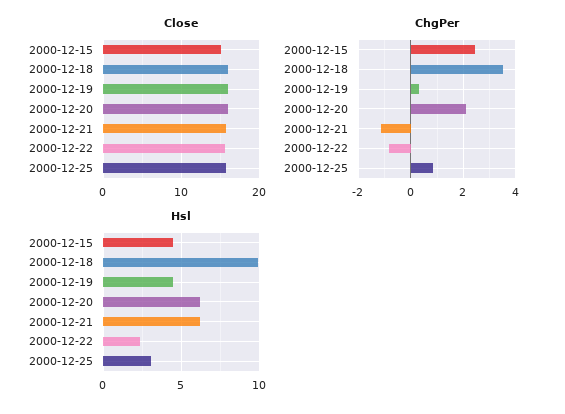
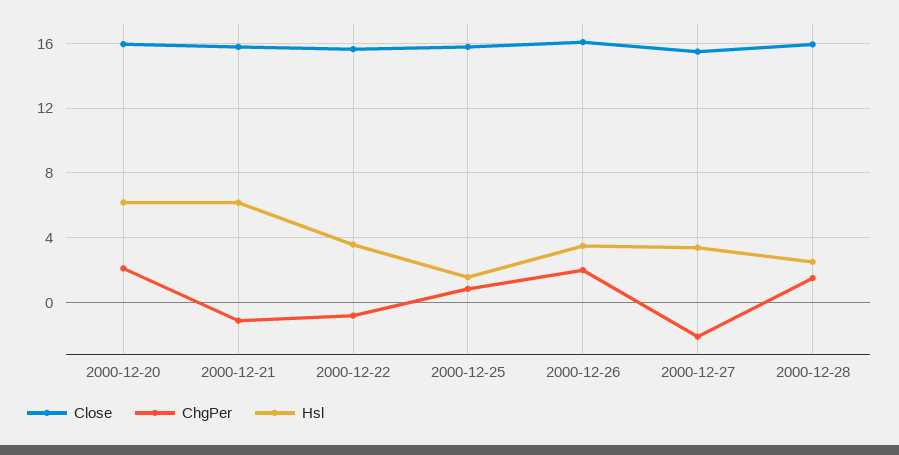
Close, 2000-12-15: 15 -> none
Close, 2000-12-18: 16 -> none
Close, 2000-12-19: 16 -> none
ChgPer, 2000-12-15: 2.5 -> none
ChgPer, 2000-12-18: 3.5 -> none
ChgPer, 2000-12-19: 0.25 -> none
Hsl, 2000-12-15: 4.5 -> none
Hsl, 2000-12-18: 10 -> none
Hsl, 2000-12-19: 4.5 -> none
Hsl, 2000-12-22: 2.5 -> 3.5
Hsl, 2000-12-25: 3 -> 1.5
Close, 2000-12-26: none -> 16
ChgPer, 2000-12-26: none -> 2
Hsl, 2000-12-26: none -> 3.5
Close, 2000-12-27: none -> 15.5
ChgPer, 2000-12-27: none -> -2
Hsl, 2000-12-27: none -> 3.5
Close, 2000-12-28: none -> 16
ChgPer, 2000-12-28: none -> 1.5
Hsl, 2000-12-28: none -> 2.5

